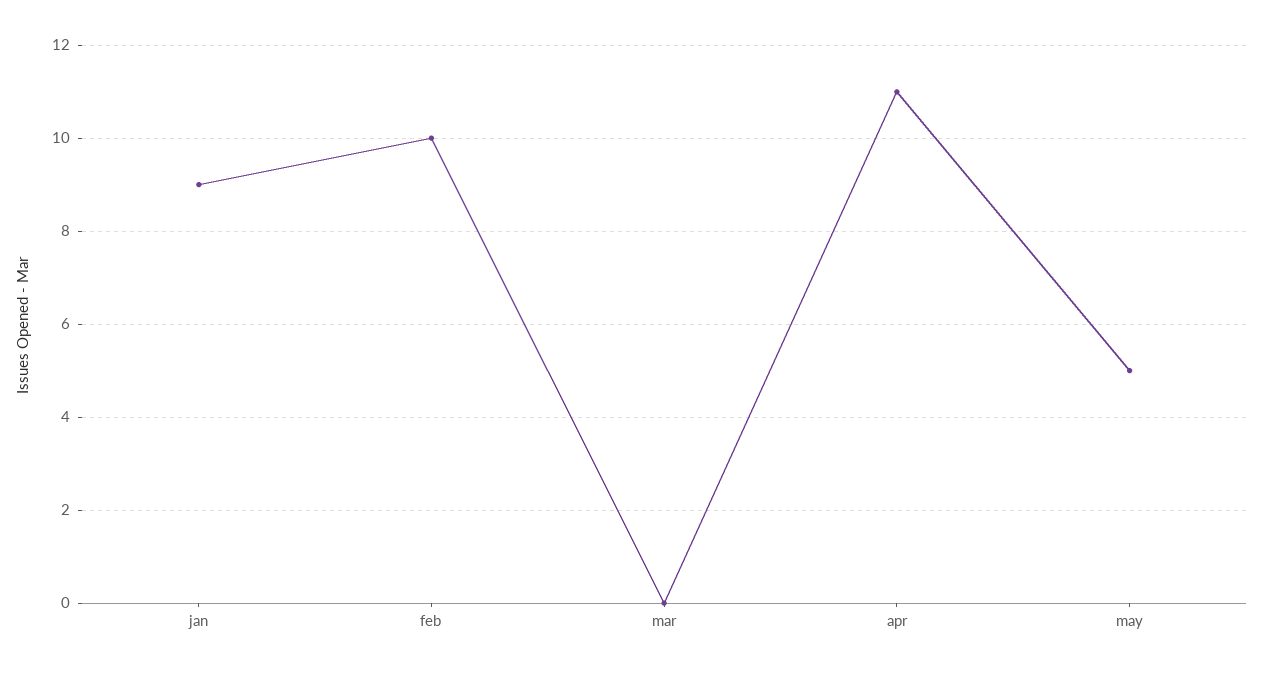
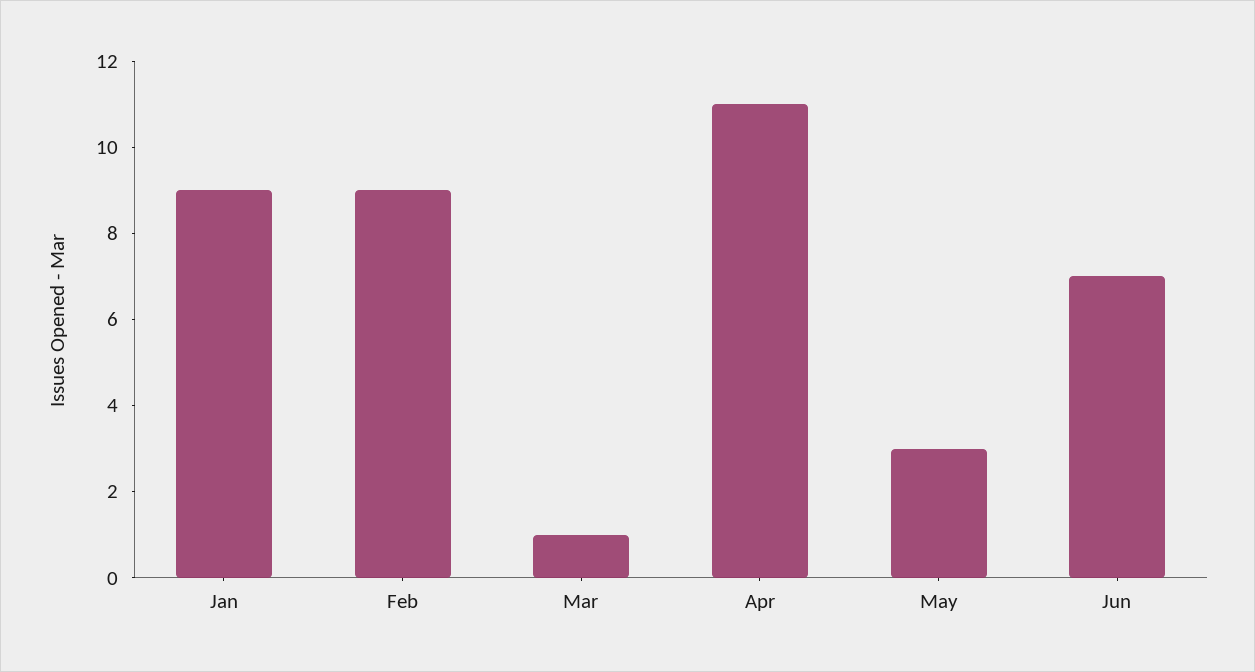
feb: 10 -> 9
mar: 0 -> 1
may: 5 -> 3
Jun: none -> 7

